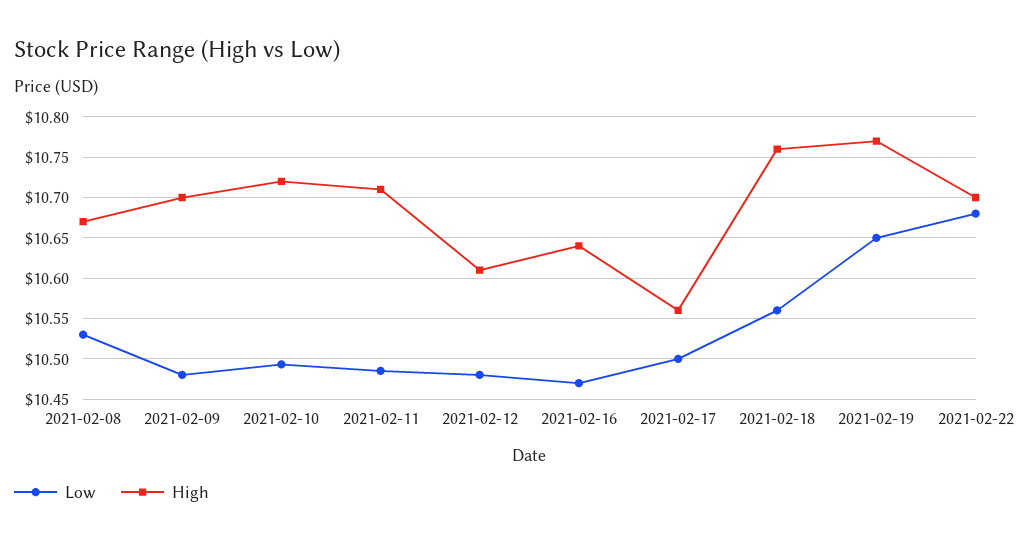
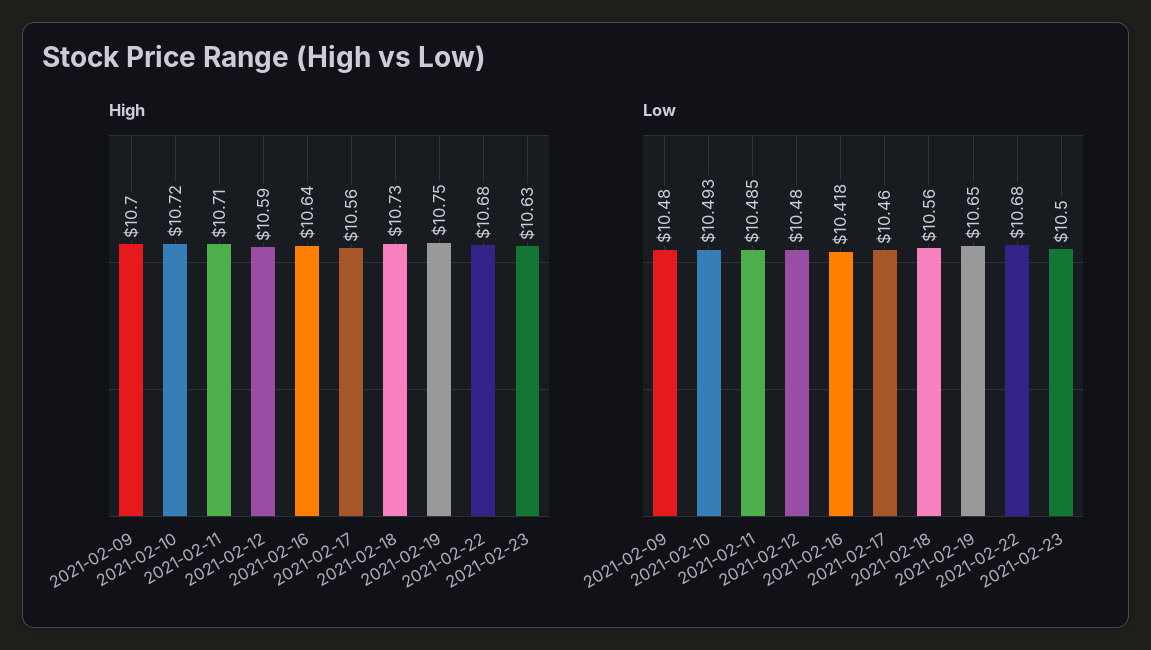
Low, 2021-02-08: 10.53 -> none
High, 2021-02-08: 10.67 -> none
High, 2021-02-12: 10.61 -> 10.59
Low, 2021-02-16: 10.47 -> 10.418
Low, 2021-02-17: 10.5 -> 10.46
High, 2021-02-18: 10.76 -> 10.73
High, 2021-02-19: 10.77 -> 10.75
High, 2021-02-22: 10.7 -> 10.68
High, 2021-02-23: none -> 10.63
Low, 2021-02-23: none -> 10.5

